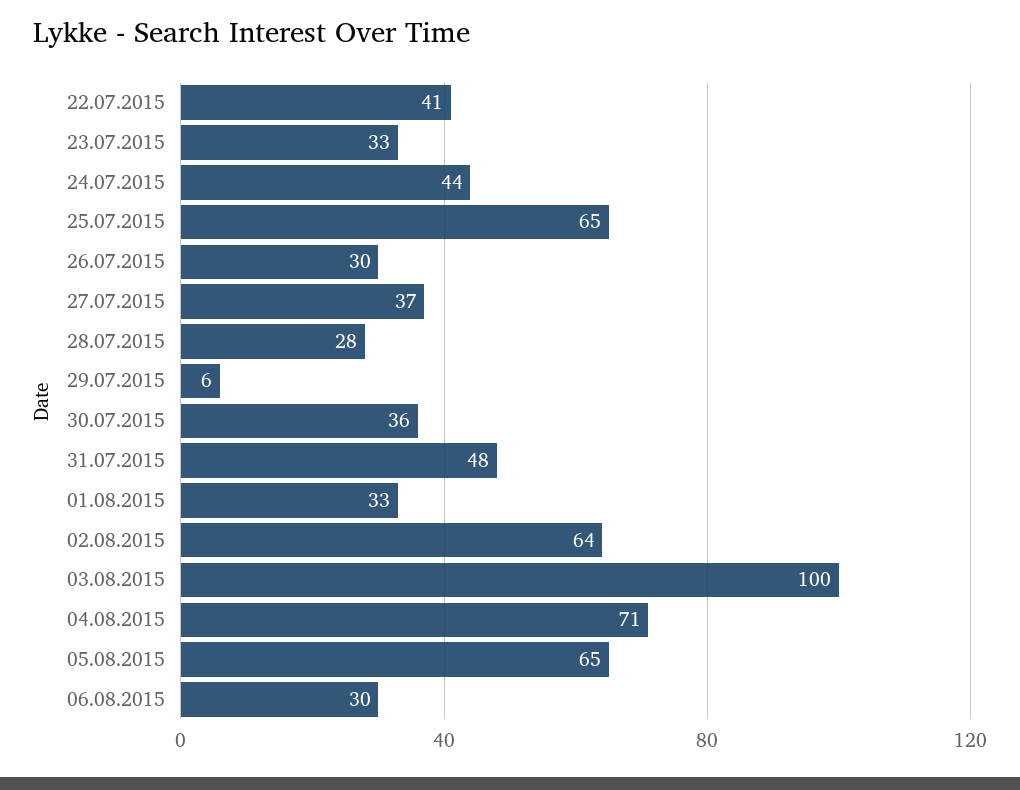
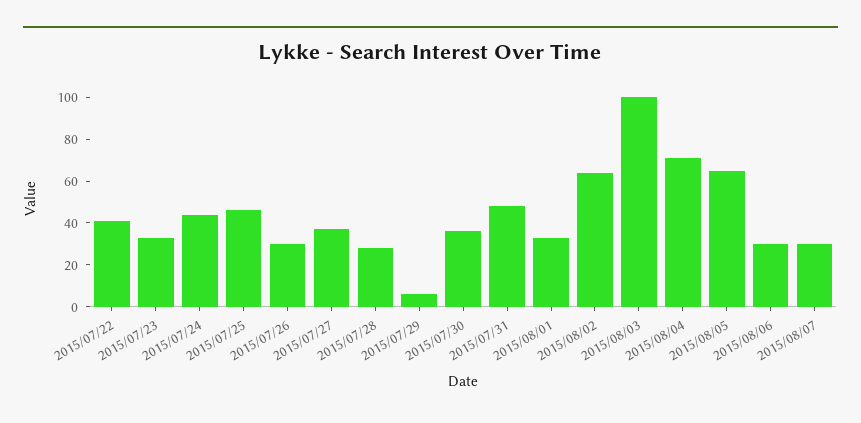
25.07.2015: 65 -> 45
2015/08/07: none -> 30

